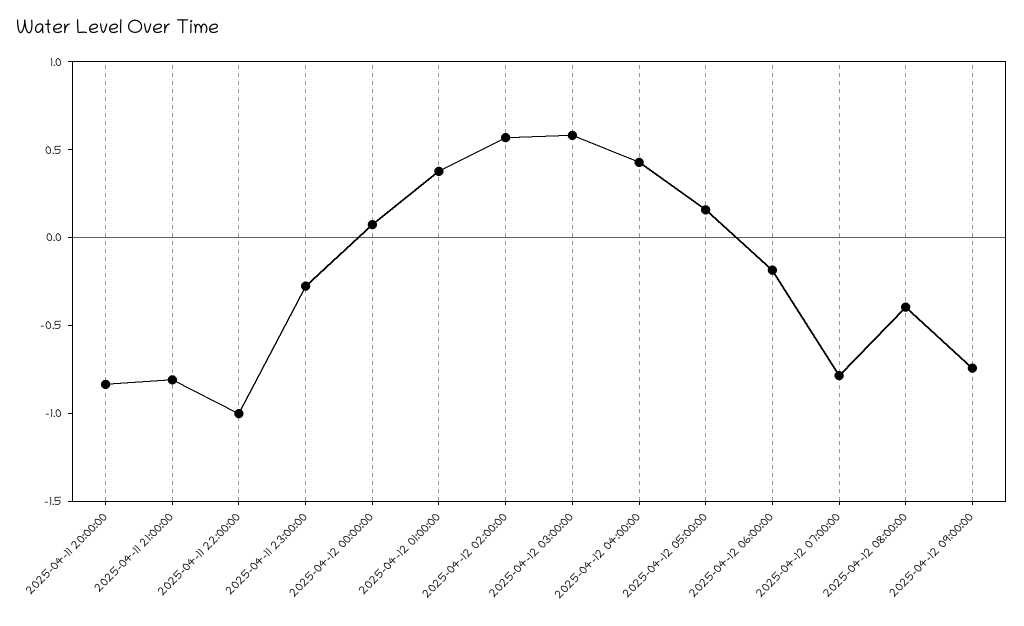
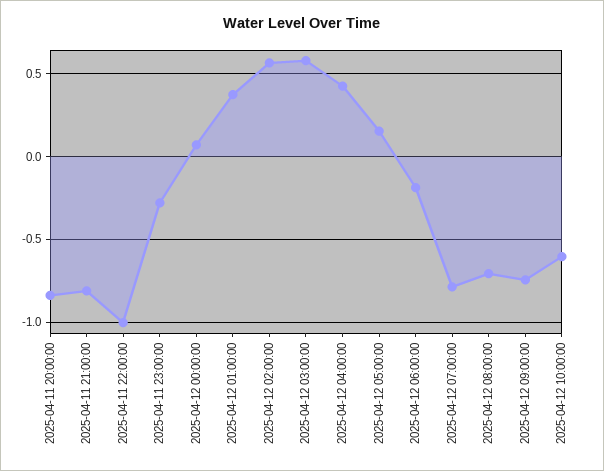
2025-04-12 08:00:00: -0.4 -> -0.7
2025-04-12 10:00:00: none -> -0.6

